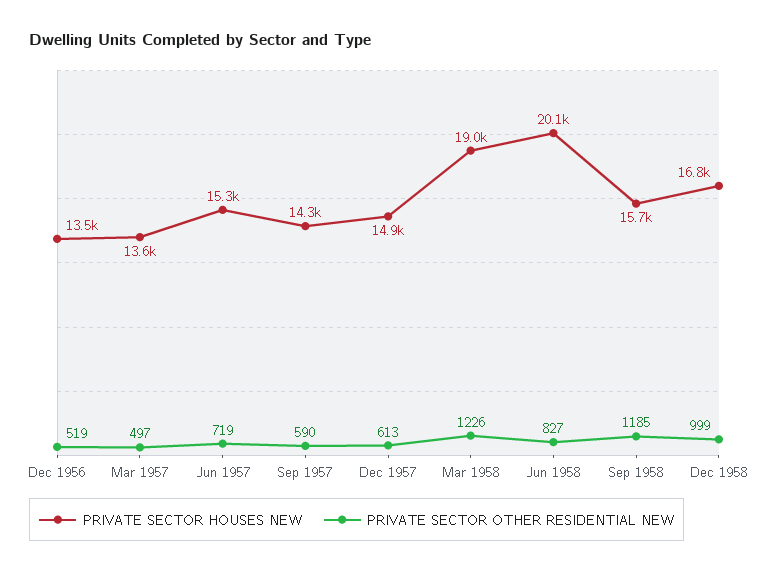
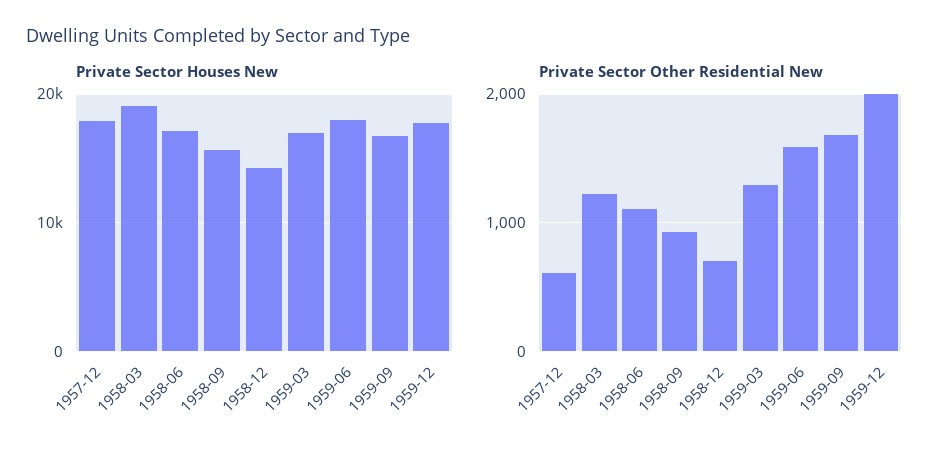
PRIVATE SECTOR HOUSES NEW, Dec 1956: 13500 -> none
PRIVATE SECTOR OTHER RESIDENTIAL NEW, Dec 1956: 519 -> none
PRIVATE SECTOR HOUSES NEW, Mar 1957: 13600 -> none
PRIVATE SECTOR OTHER RESIDENTIAL NEW, Mar 1957: 497 -> none
PRIVATE SECTOR HOUSES NEW, Jun 1957: 15300 -> none
PRIVATE SECTOR OTHER RESIDENTIAL NEW, Jun 1957: 719 -> none
PRIVATE SECTOR HOUSES NEW, Sep 1957: 14300 -> none
PRIVATE SECTOR OTHER RESIDENTIAL NEW, Sep 1957: 590 -> none
PRIVATE SECTOR HOUSES NEW, Dec 1957: 14900 -> 18000
PRIVATE SECTOR HOUSES NEW, Jun 1958: 20100 -> 17000
PRIVATE SECTOR OTHER RESIDENTIAL NEW, Jun 1958: 827 -> 1100
PRIVATE SECTOR OTHER RESIDENTIAL NEW, Sep 1958: 1185 -> 900
PRIVATE SECTOR HOUSES NEW, Dec 1958: 16800 -> 14000
PRIVATE SECTOR OTHER RESIDENTIAL NEW, Dec 1958: 999 -> 700
PRIVATE SECTOR HOUSES NEW, 1959-03: none -> 17000
PRIVATE SECTOR HOUSES NEW, 1959-06: none -> 18000
PRIVATE SECTOR HOUSES NEW, 1959-09: none -> 17000
PRIVATE SECTOR HOUSES NEW, 1959-12: none -> 18000
PRIVATE SECTOR OTHER RESIDENTIAL NEW, 1959-03: none -> 1300
PRIVATE SECTOR OTHER RESIDENTIAL NEW, 1959-06: none -> 1600
PRIVATE SECTOR OTHER RESIDENTIAL NEW, 1959-09: none -> 1700
PRIVATE SECTOR OTHER RESIDENTIAL NEW, 1959-12: none -> 2000

